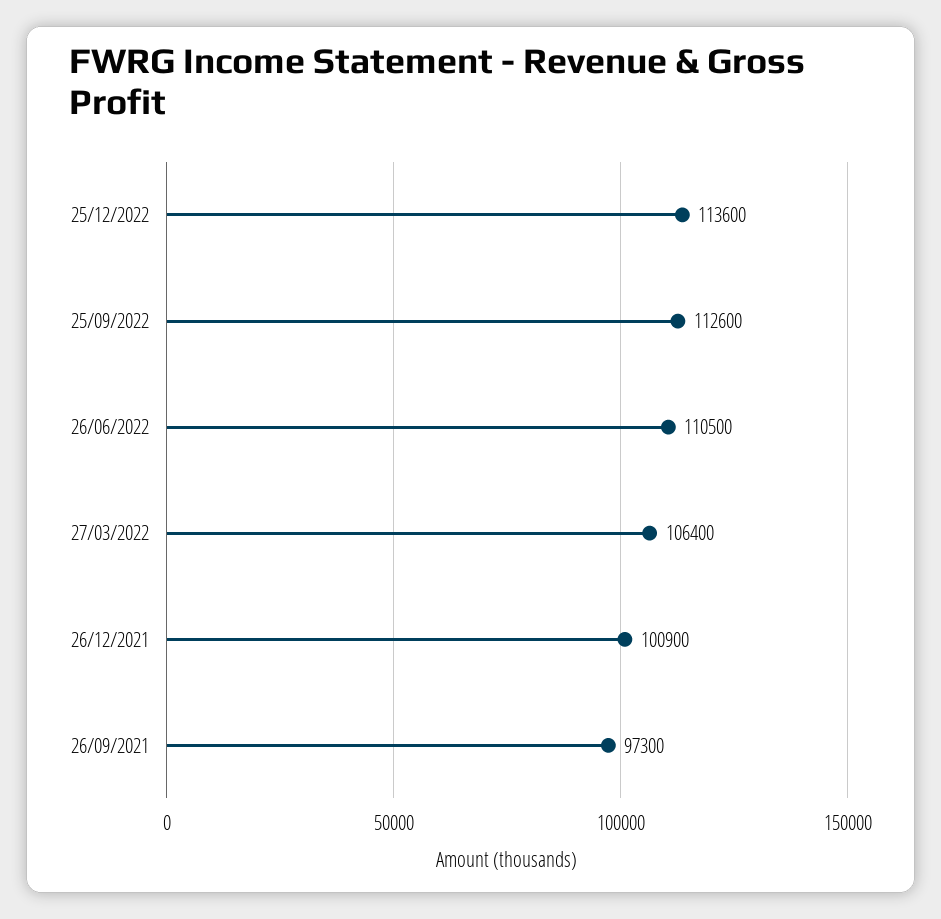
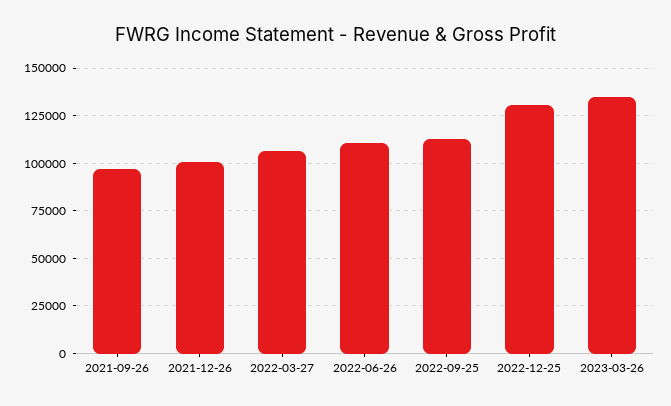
25/12/2022: 113600 -> 130000
2023-03-26: none -> 135000

